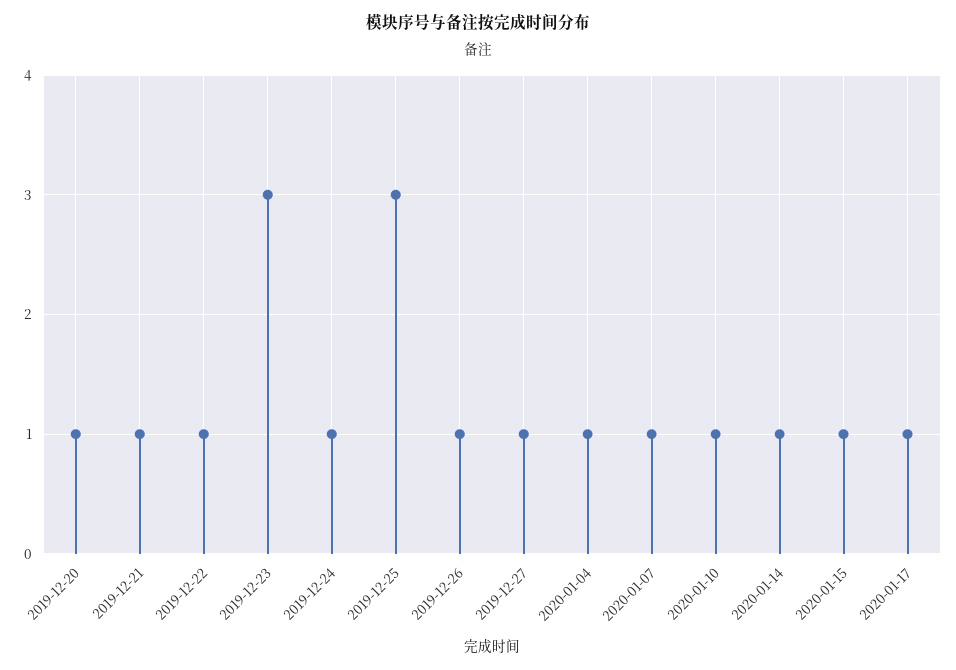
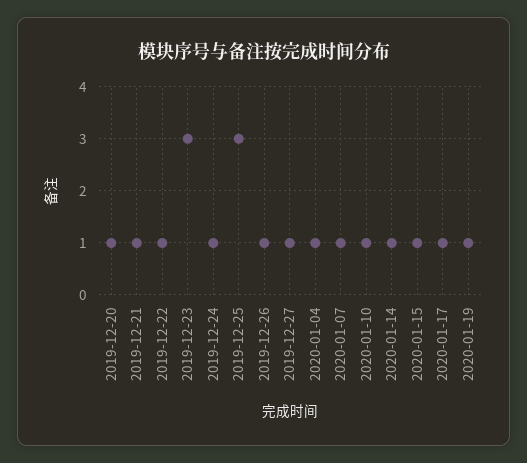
2020-01-19: none -> 1

